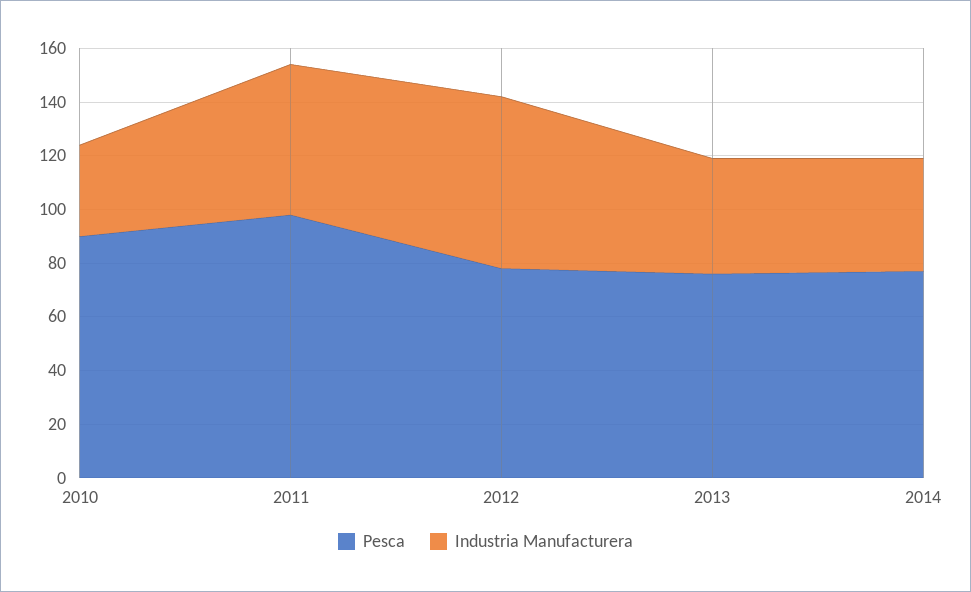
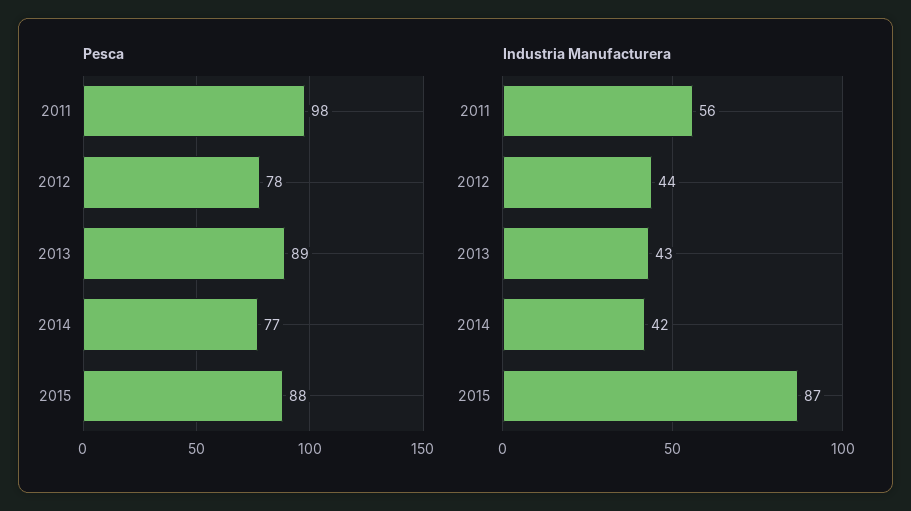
Pesca, 2010: 90 -> none
Industria Manufacturera, 2010: 35 -> none
Industria Manufacturera, 2012: 65 -> 44
Pesca, 2013: 75 -> 89
Pesca, 2015: none -> 88
Industria Manufacturera, 2015: none -> 87

